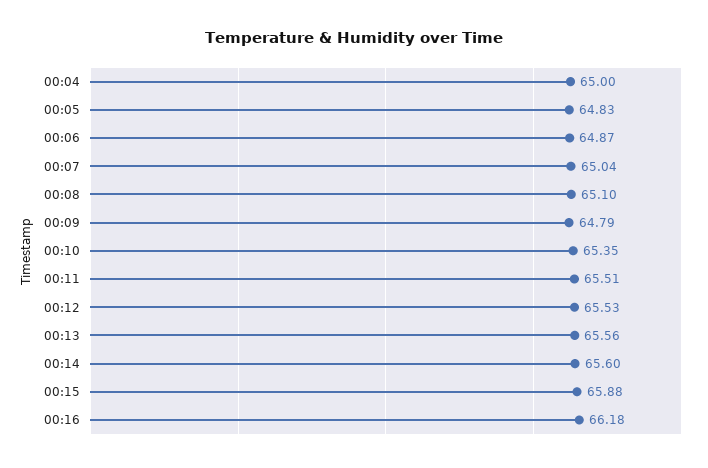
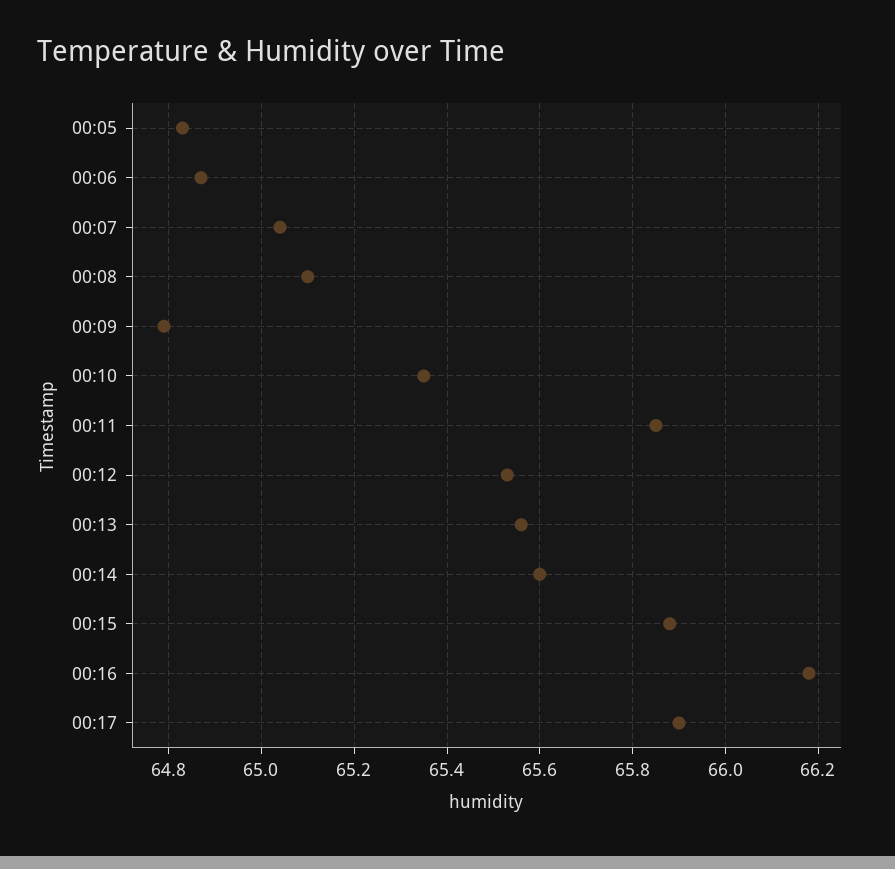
00:04: 65 -> none
00:11: 65.51 -> 65.85
00:17: none -> 65.9

